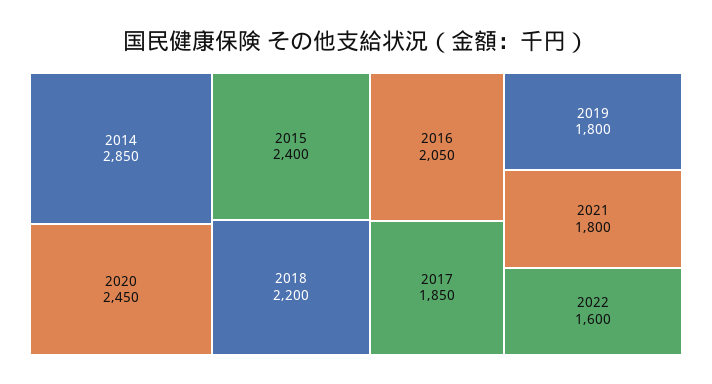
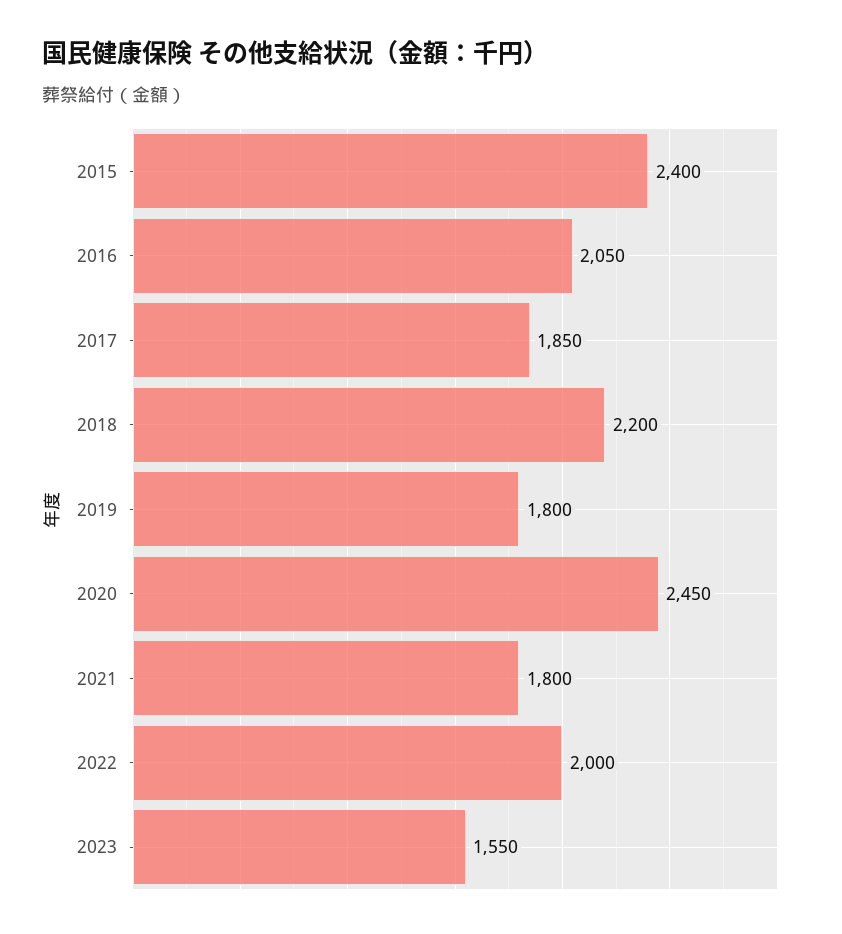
2014: 2850 -> none
2022: 1600 -> 2000
2023: none -> 1550

